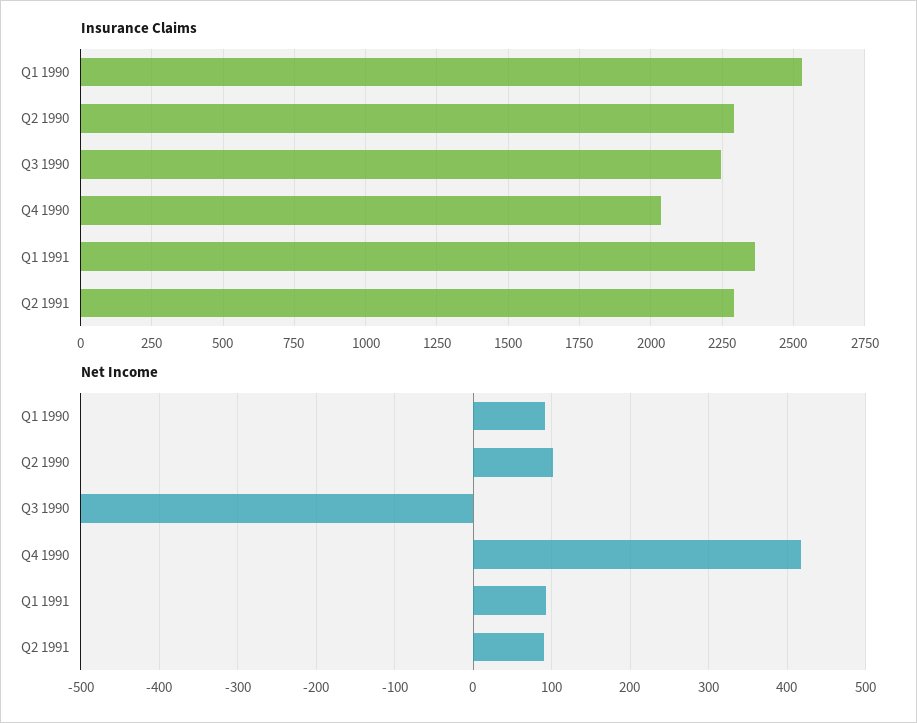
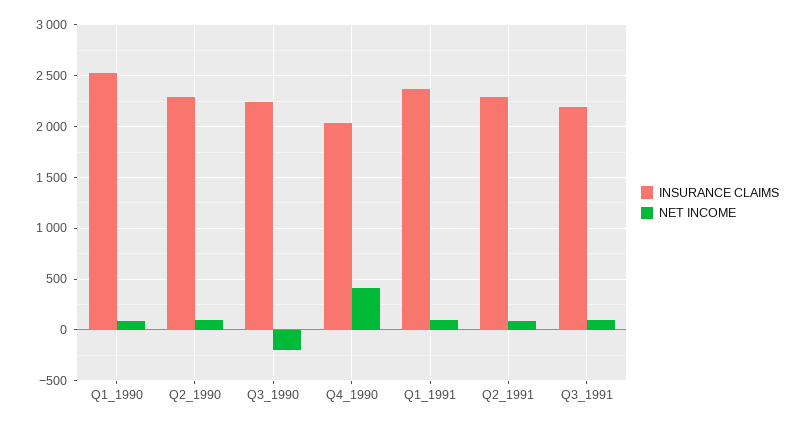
Net Income, Q3 1990: -500 -> -200
Insurance Claims, Q3_1991: none -> 2200
Net Income, Q3_1991: none -> 100

